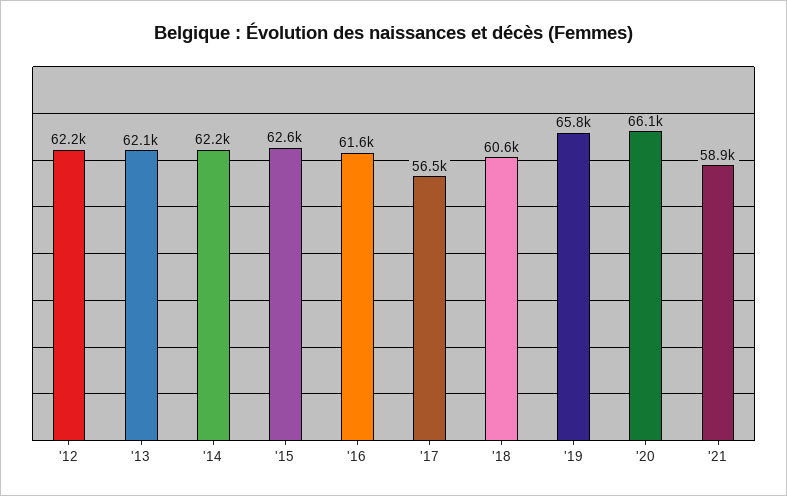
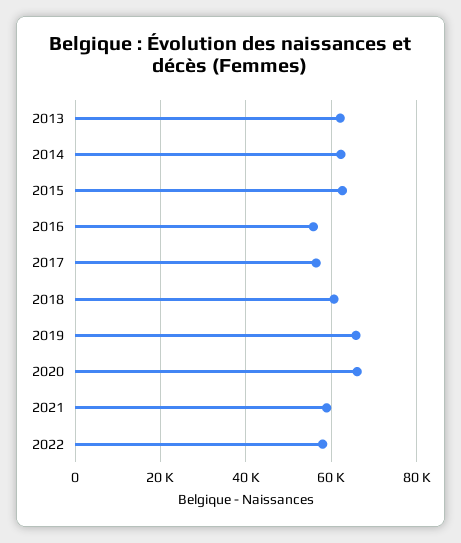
'12: 62200 -> none
'16: 61600 -> 56000
2022: none -> 58000

